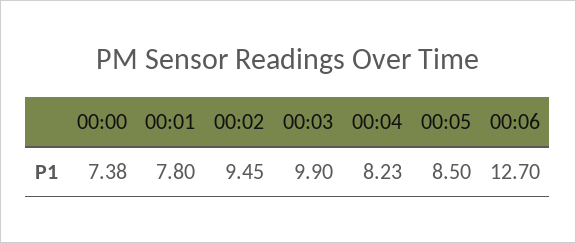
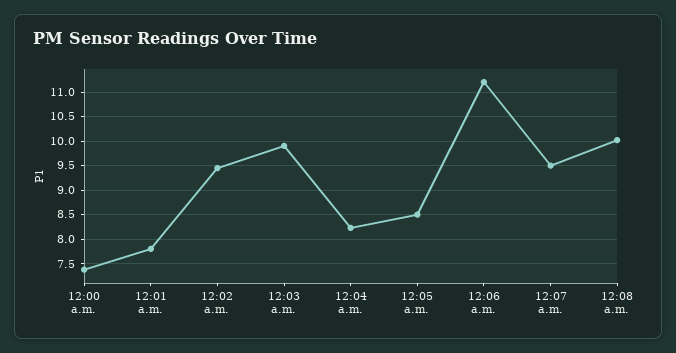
00:06: 12.7 -> 11.25
12:07 a.m.: none -> 9.5
12:08 a.m.: none -> 10

